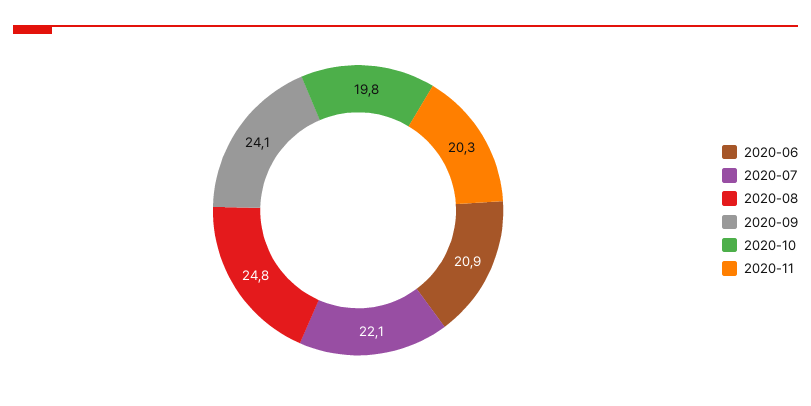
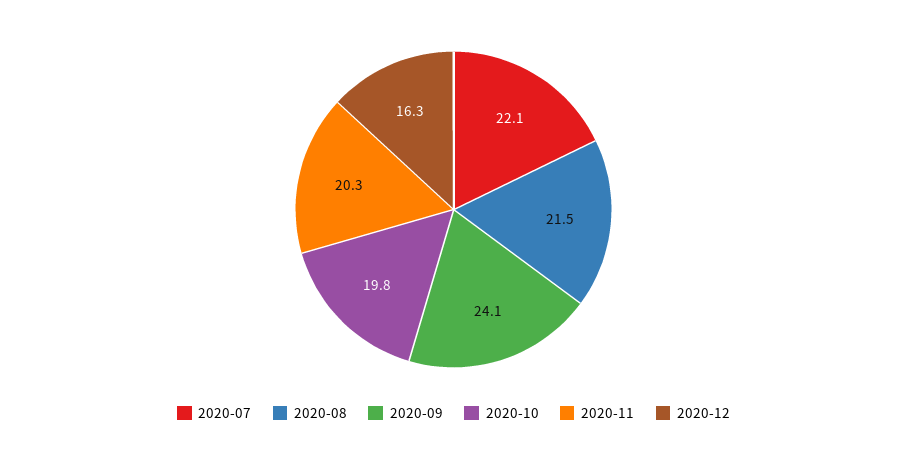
2020-06: 20.9 -> none
2020-08: 24.8 -> 21.5
2020-12: none -> 16.3

